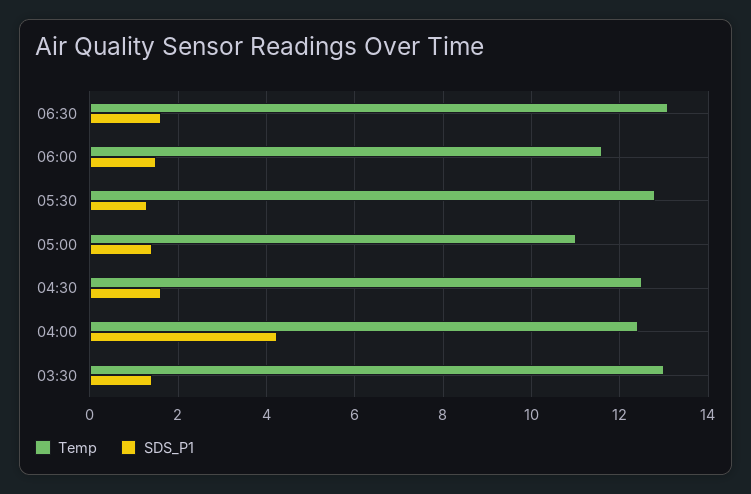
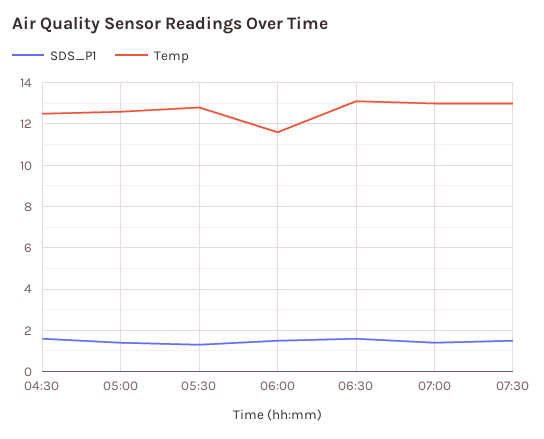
Temp, 05:00: 11 -> 12.5
Temp, 04:00: 12.4 -> none
SDS_P1, 04:00: 4.2 -> none
Temp, 03:30: 13 -> none
SDS_P1, 03:30: 1.4 -> none
SDS_P1, 07:00: none -> 1.5
Temp, 07:00: none -> 13
SDS_P1, 07:30: none -> 1.5
Temp, 07:30: none -> 13

